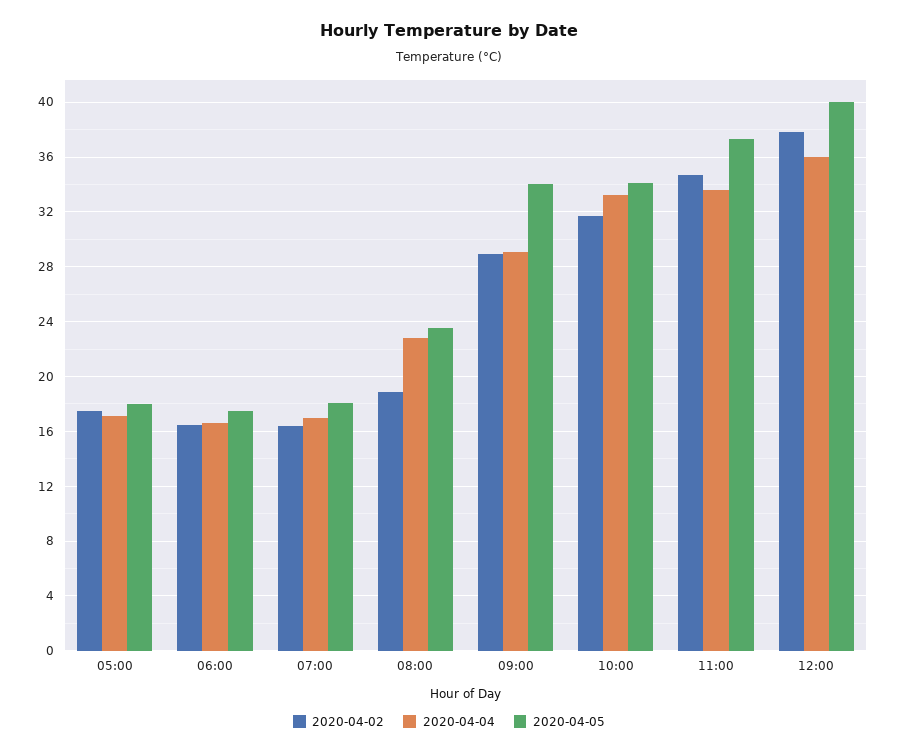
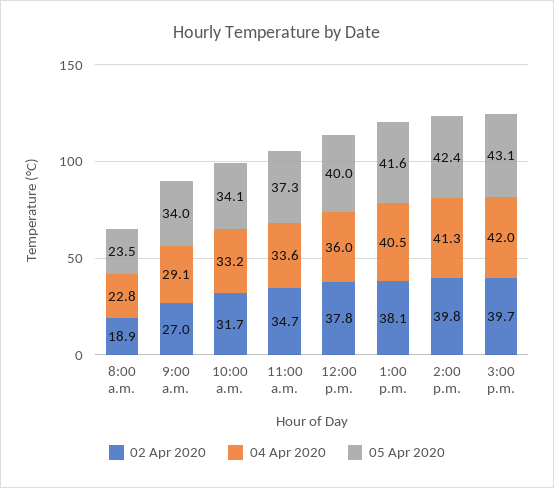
2020-04-02, 05:00: 17.5 -> none
2020-04-04, 05:00: 17 -> none
2020-04-05, 05:00: 18 -> none
2020-04-02, 06:00: 16.5 -> none
2020-04-04, 06:00: 16.5 -> none
2020-04-05, 06:00: 17.5 -> none
2020-04-02, 07:00: 16.5 -> none
2020-04-04, 07:00: 17 -> none
2020-04-05, 07:00: 18 -> none
2020-04-02, 09:00: 29 -> 27
2020-04-02, 1:00 p.m.: none -> 38.1
2020-04-04, 1:00 p.m.: none -> 40.5
2020-04-05, 1:00 p.m.: none -> 41.6
2020-04-02, 2:00 p.m.: none -> 39.8
2020-04-04, 2:00 p.m.: none -> 41.3
2020-04-05, 2:00 p.m.: none -> 42.4
2020-04-02, 3:00 p.m.: none -> 39.7
2020-04-04, 3:00 p.m.: none -> 42
2020-04-05, 3:00 p.m.: none -> 43.1

